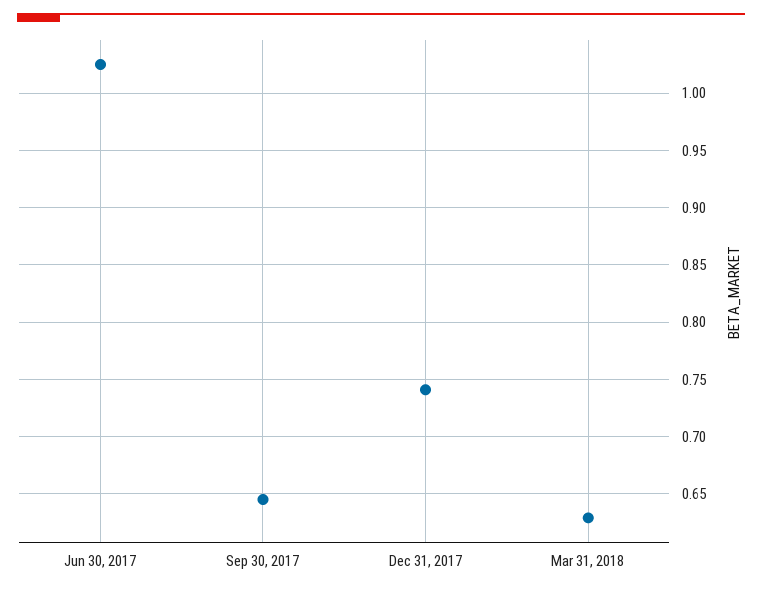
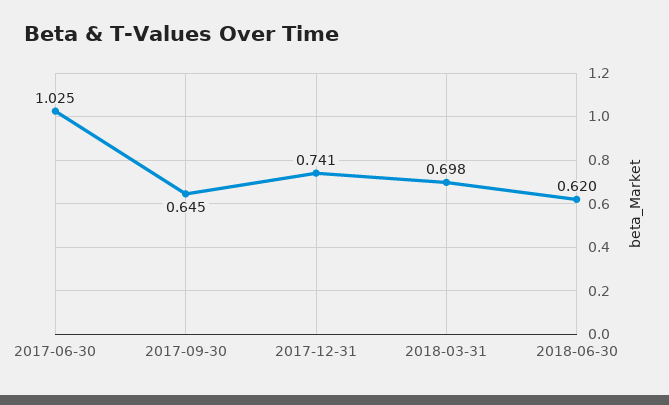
Mar 31, 2018: 0.63 -> 0.698
2018-06-30: none -> 0.62

